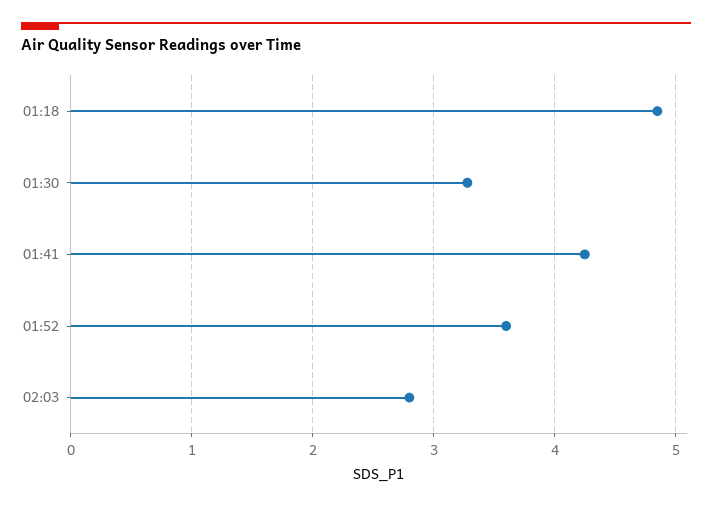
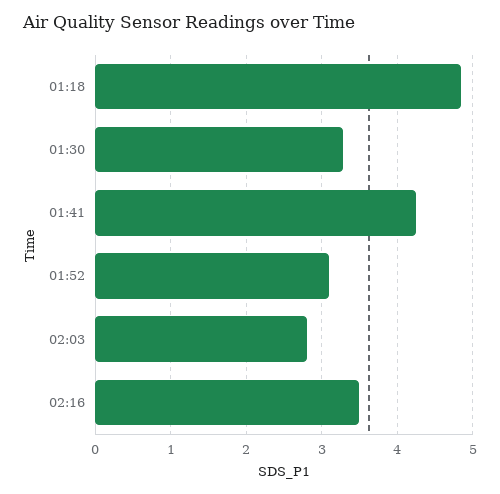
01:52: 3.6 -> 3.1
02:16: none -> 3.5

